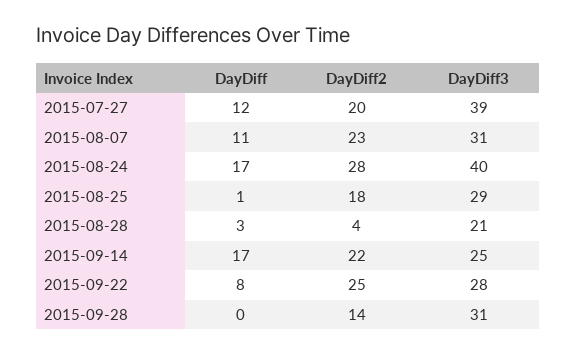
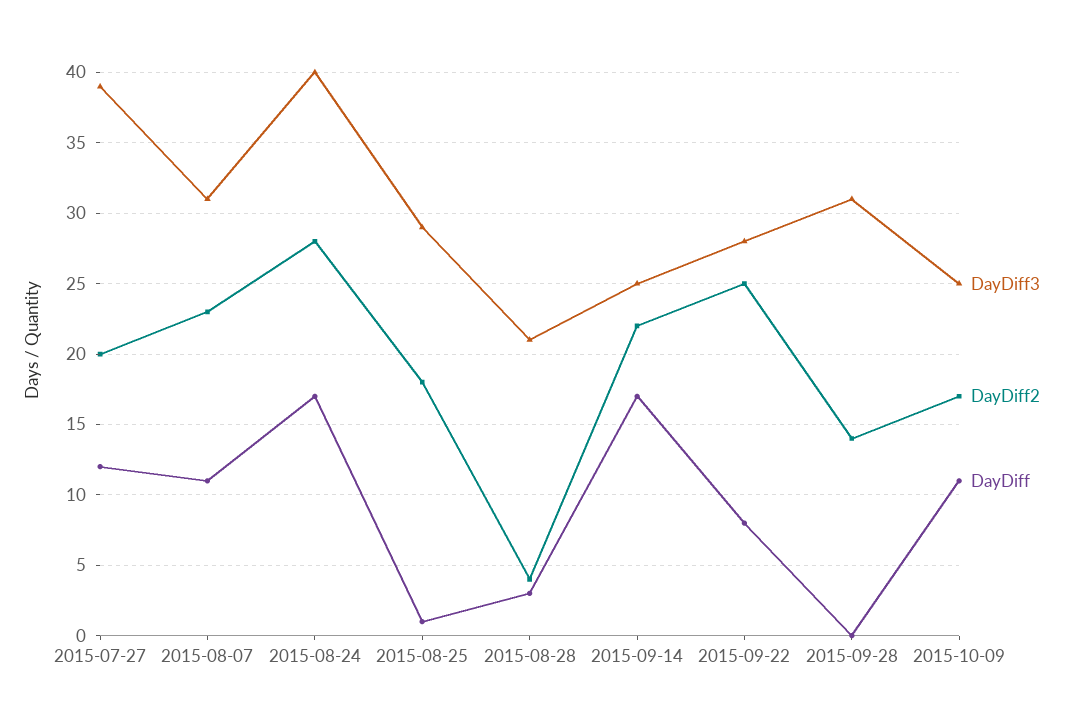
DayDiff3, 2015-10-09: none -> 25
DayDiff2, 2015-10-09: none -> 17
DayDiff, 2015-10-09: none -> 11

